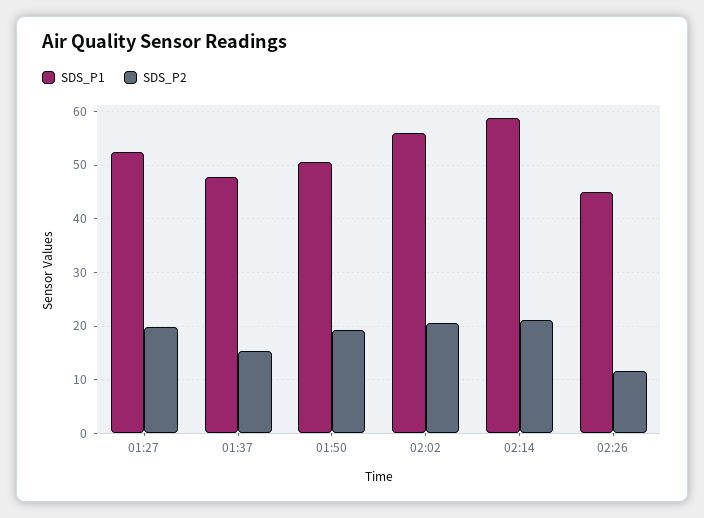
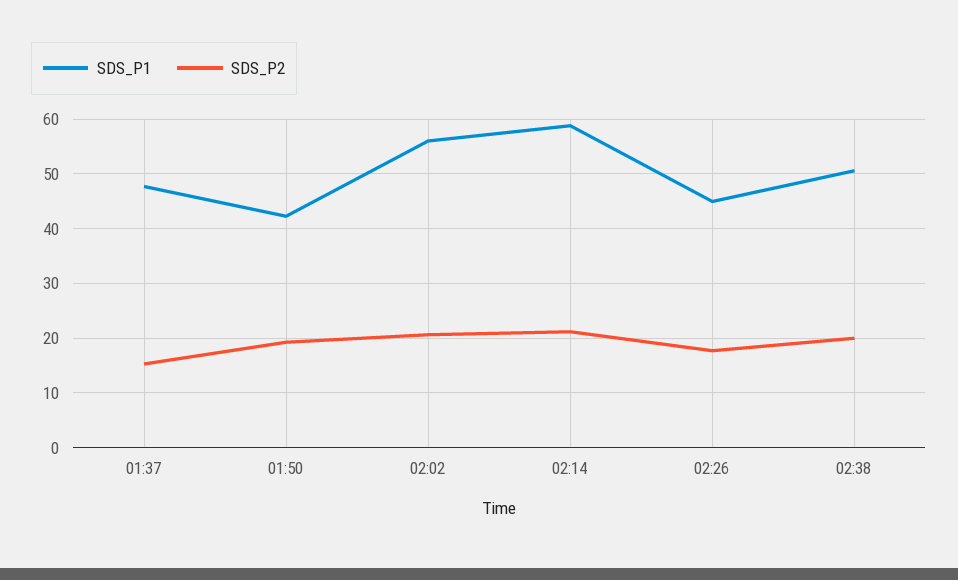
SDS_P1, 01:27: 52 -> none
SDS_P2, 01:27: 20 -> none
SDS_P1, 01:50: 50 -> 42
SDS_P2, 02:26: 12 -> 18
SDS_P1, 02:38: none -> 50
SDS_P2, 02:38: none -> 20

